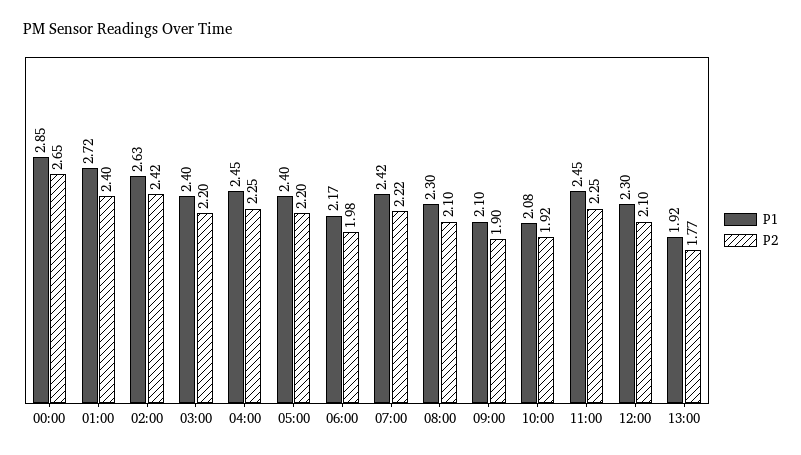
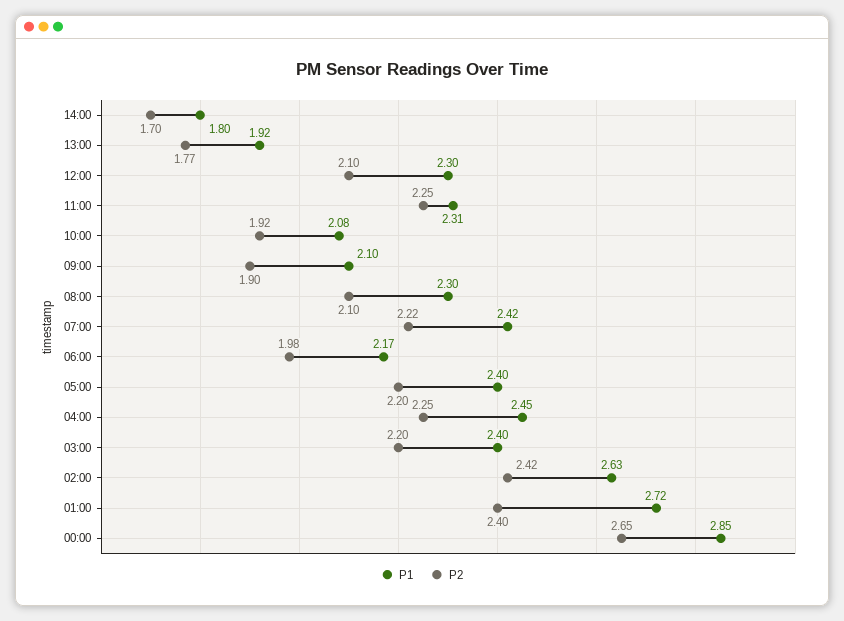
P1, 11:00: 2.45 -> 2.31
P1, 14:00: none -> 1.8
P2, 14:00: none -> 1.7

